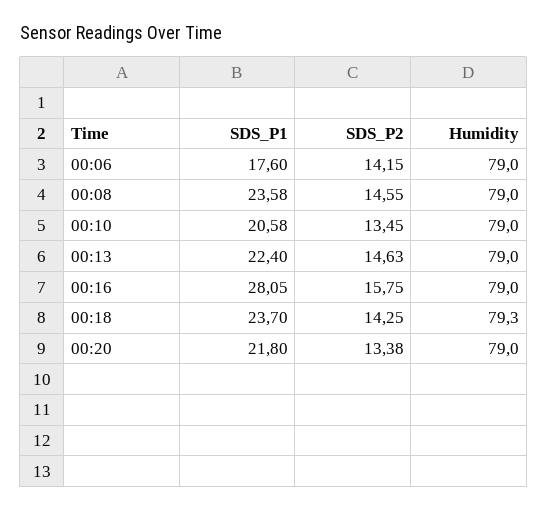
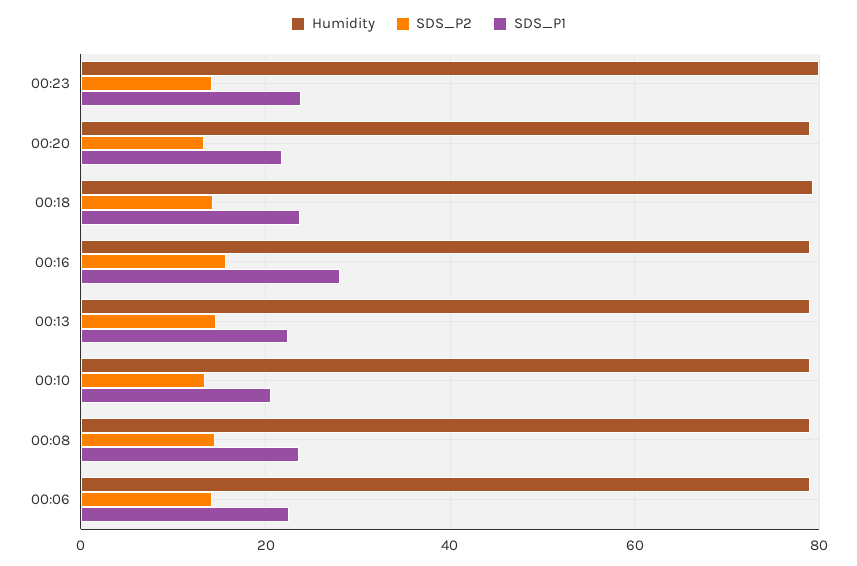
SDS_P1, 00:06: 17.6 -> 22
Humidity, 00:23: none -> 80
SDS_P2, 00:23: none -> 14
SDS_P1, 00:23: none -> 24

